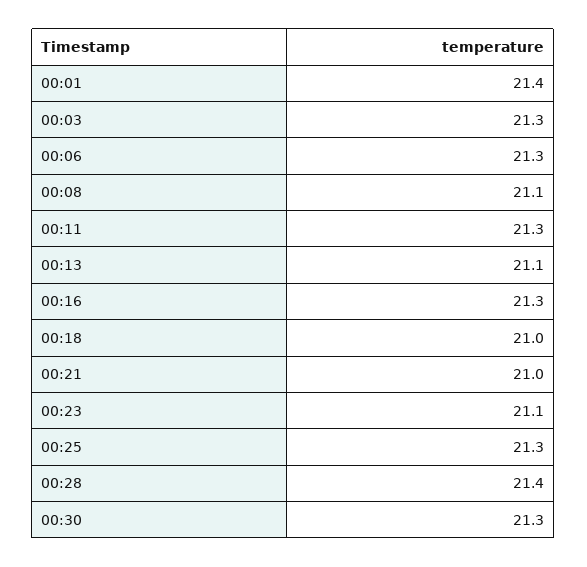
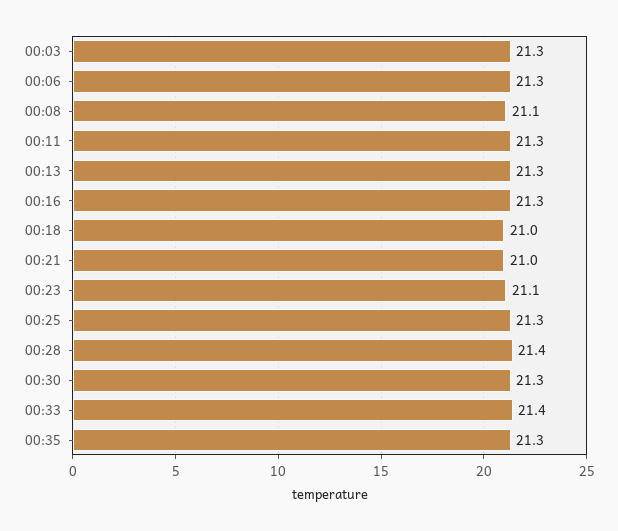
00:01: 21.4 -> none
00:13: 21.1 -> 21.3
00:33: none -> 21.4
00:35: none -> 21.3

